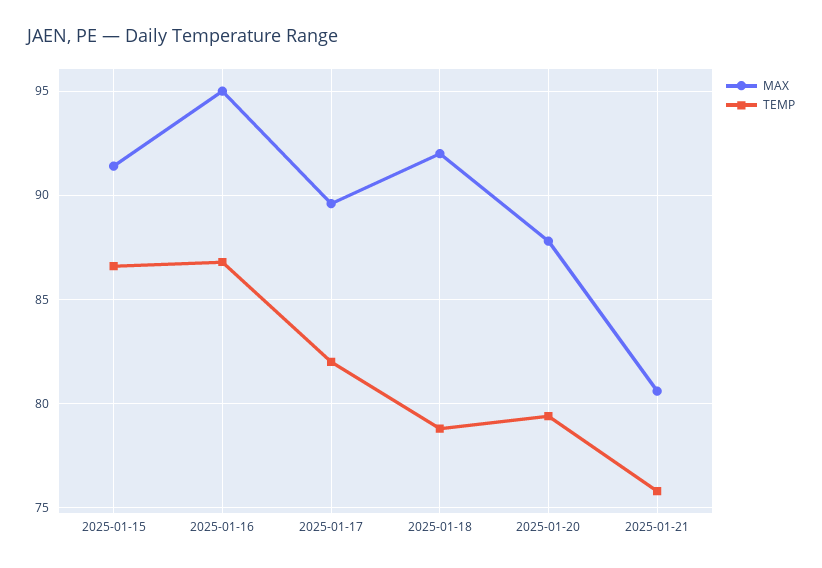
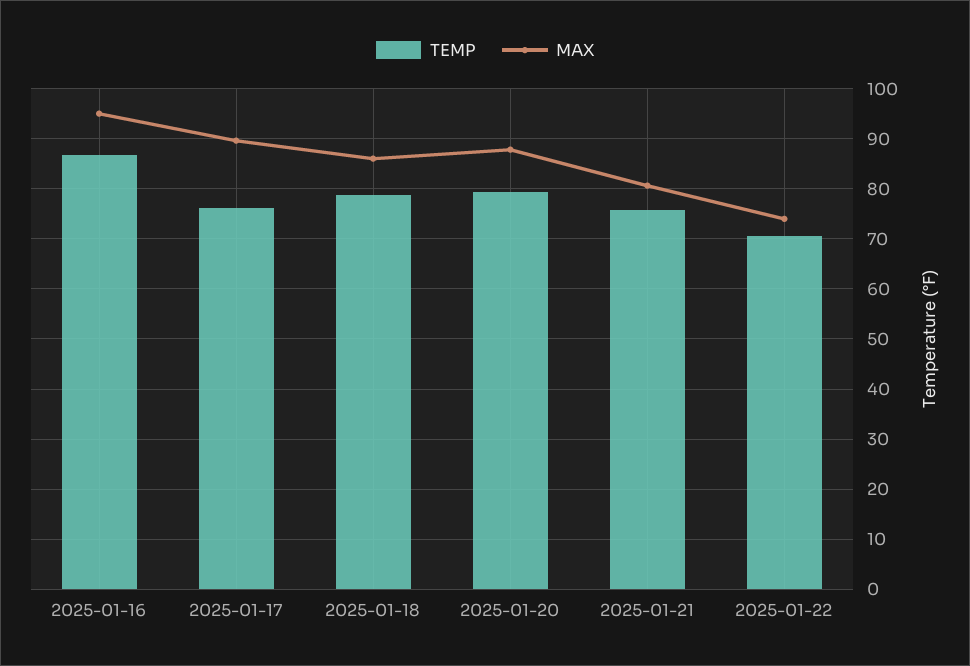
MAX, 2025-01-15: 91.5 -> none
TEMP, 2025-01-15: 86.5 -> none
TEMP, 2025-01-17: 82 -> 76
MAX, 2025-01-18: 92 -> 86
TEMP, 2025-01-22: none -> 70
MAX, 2025-01-22: none -> 74

